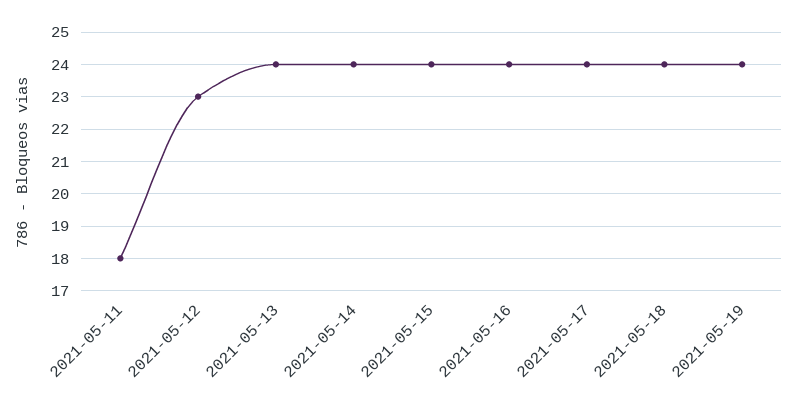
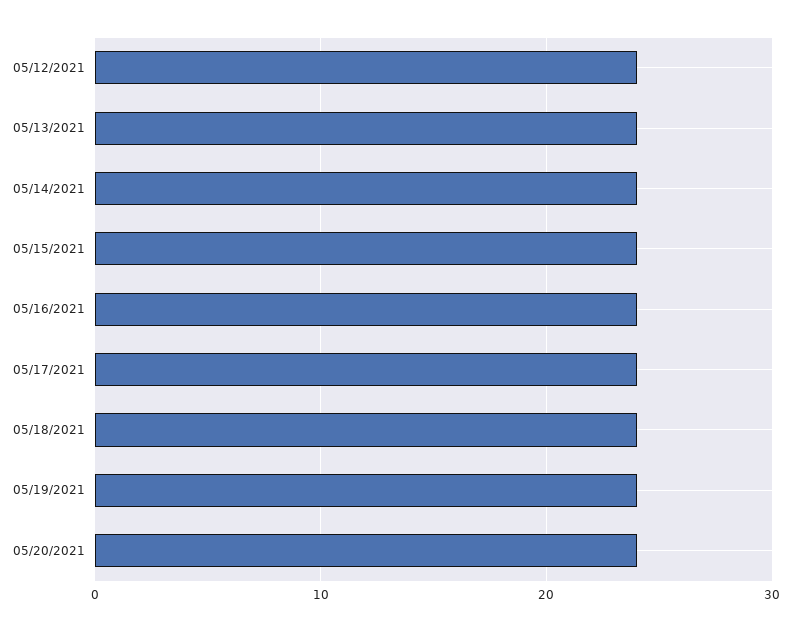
2021-05-11: 18 -> none
2021-05-12: 23 -> 24
05/20/2021: none -> 24

